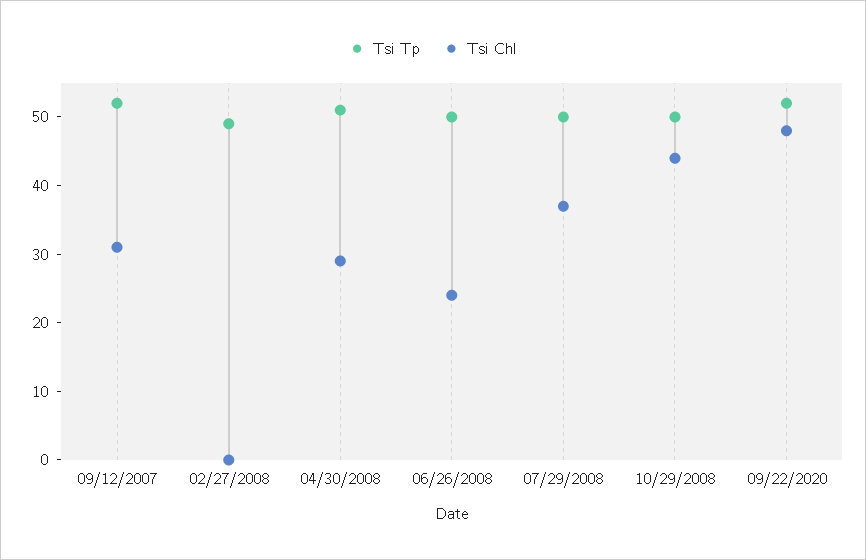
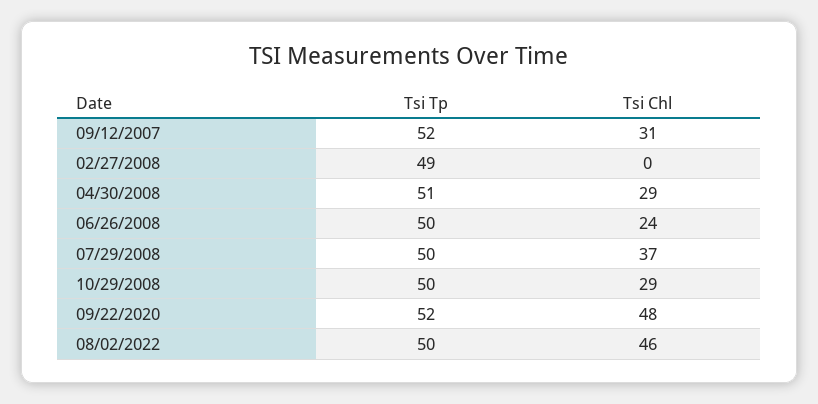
Tsi Chl, 10/29/2008: 45 -> 29
Tsi Tp, 08/02/2022: none -> 50
Tsi Chl, 08/02/2022: none -> 46

